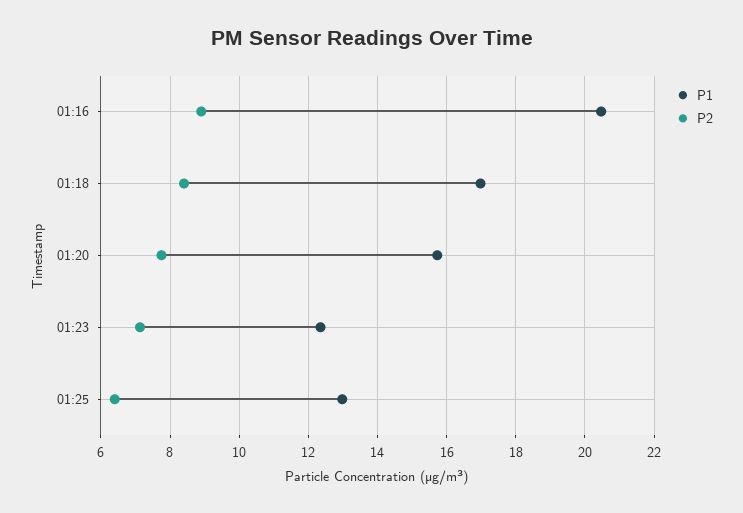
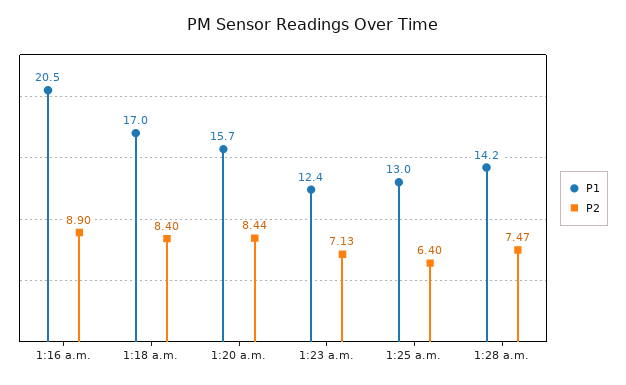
P2, 01:20: 7.8 -> 8.44
P1, 1:28 a.m.: none -> 14.2
P2, 1:28 a.m.: none -> 7.47

